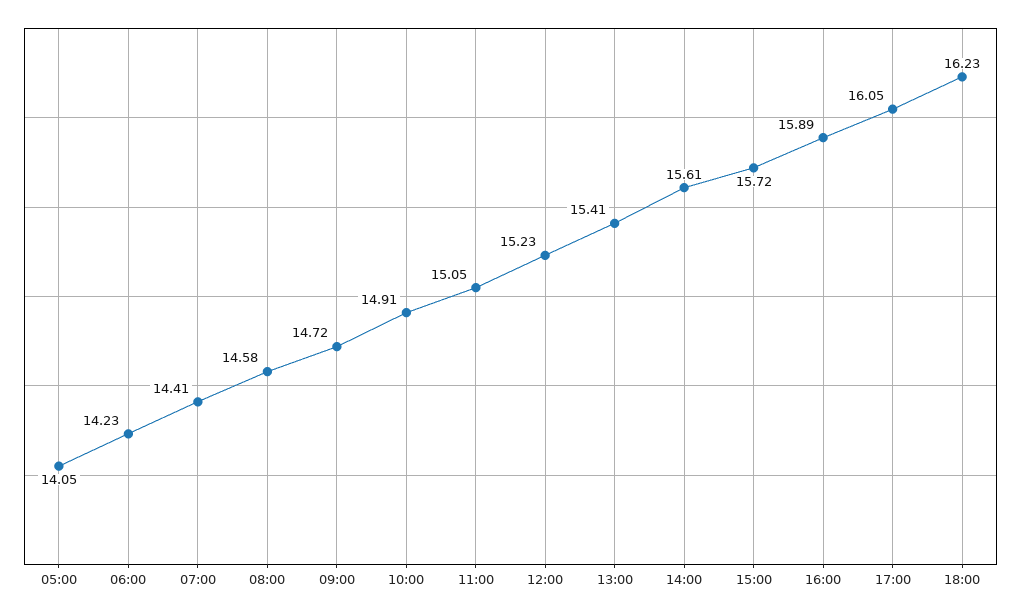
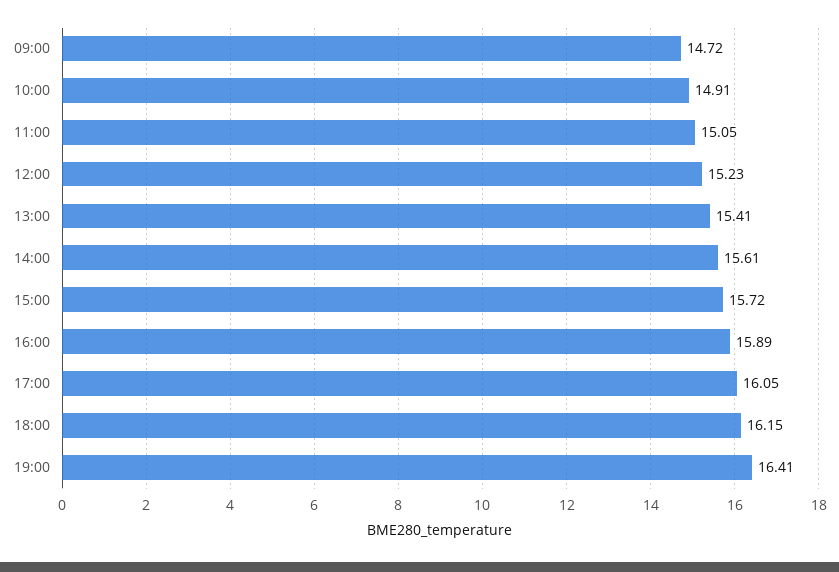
05:00: 14.05 -> none
06:00: 14.23 -> none
07:00: 14.41 -> none
08:00: 14.58 -> none
18:00: 16.23 -> 16.15
19:00: none -> 16.41

